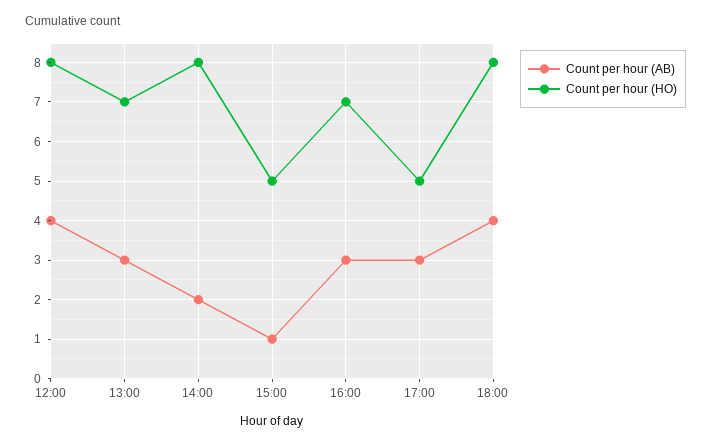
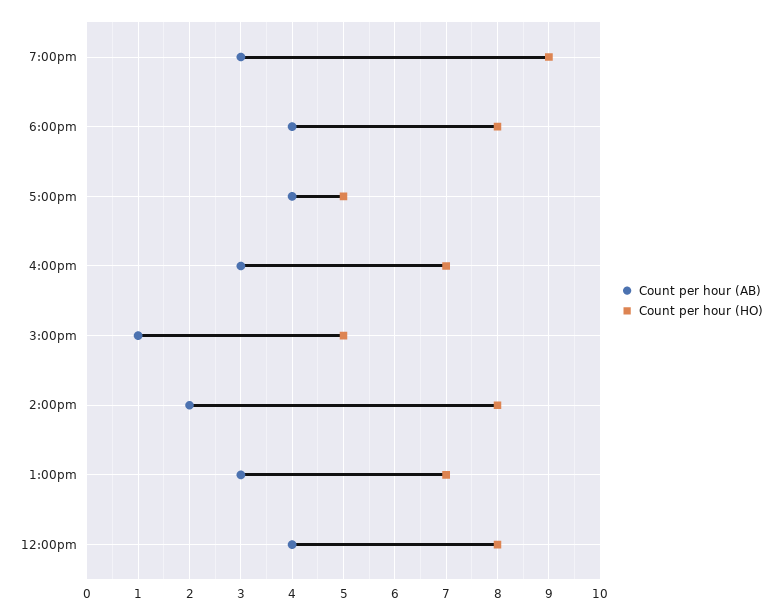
Count per hour (AB), 17:00: 3 -> 4
Count per hour (AB), 7:00pm: none -> 3
Count per hour (HO), 7:00pm: none -> 9

